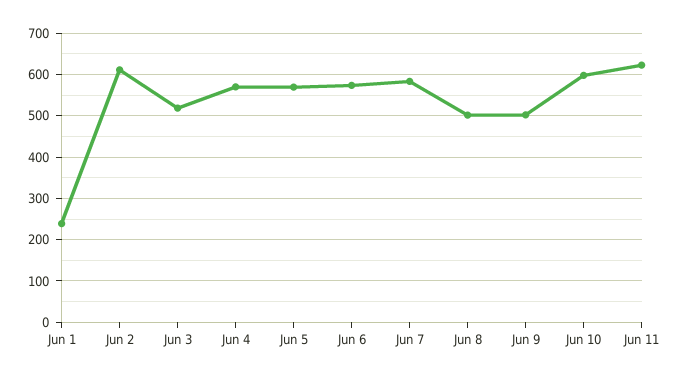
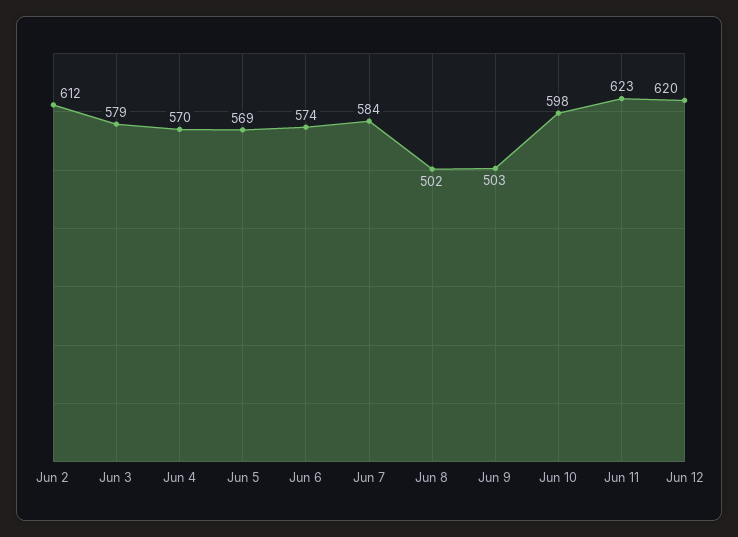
Jun 1: 240 -> none
Jun 3: 520 -> 579
Jun 12: none -> 620

